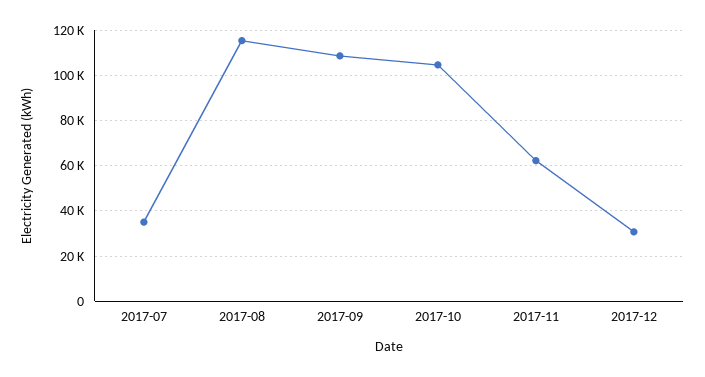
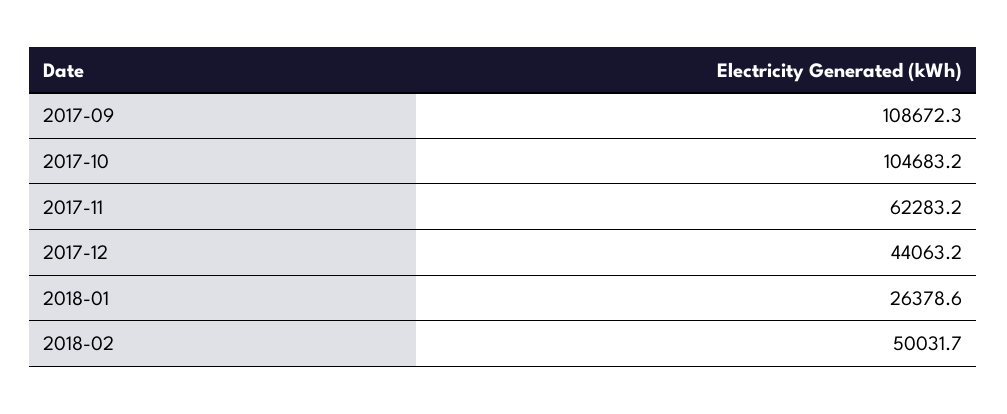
2017-07: 35000 -> none
2017-08: 115000 -> none
2017-12: 30000 -> 44063.2
2018-01: none -> 26378.6
2018-02: none -> 50031.7

